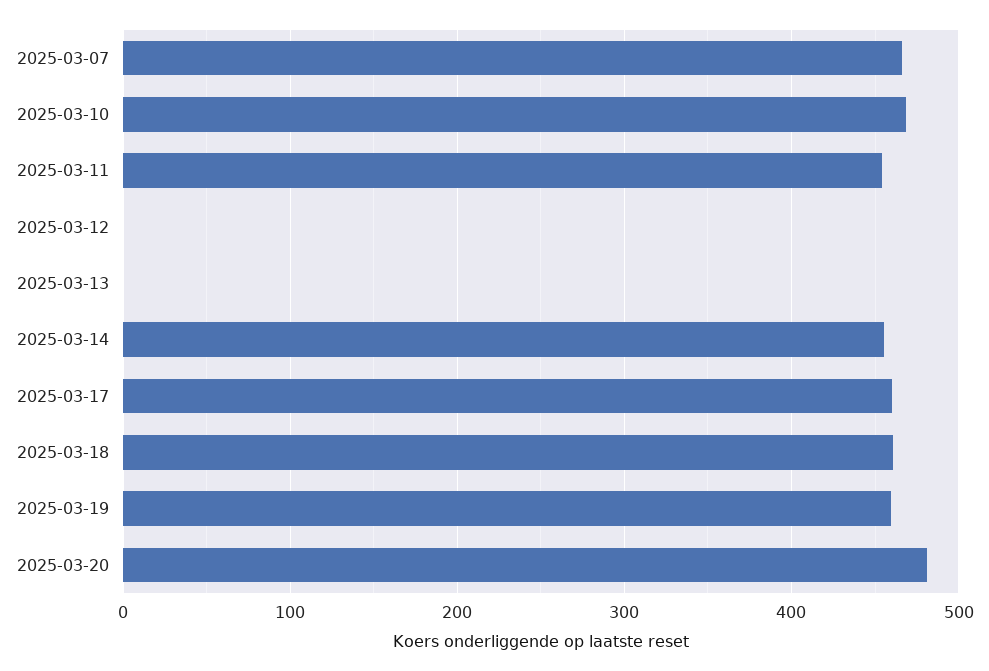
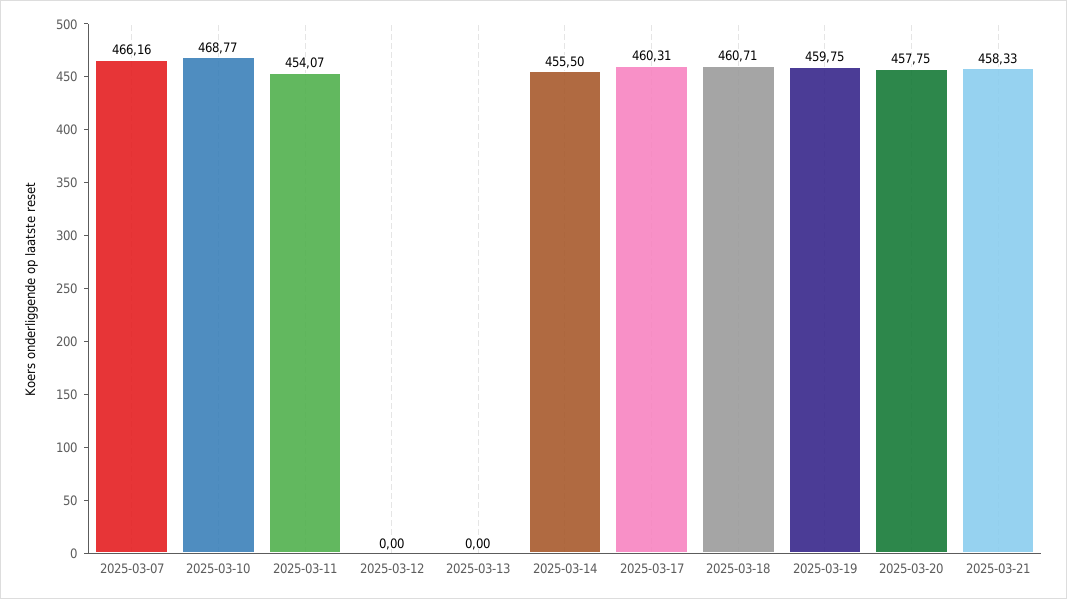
2025-03-20: 480 -> 457.75
2025-03-21: none -> 458.33

